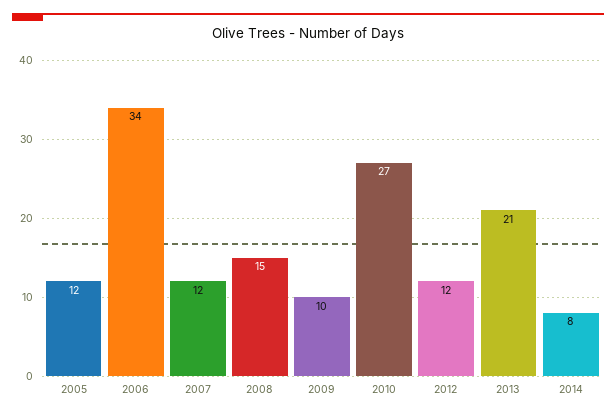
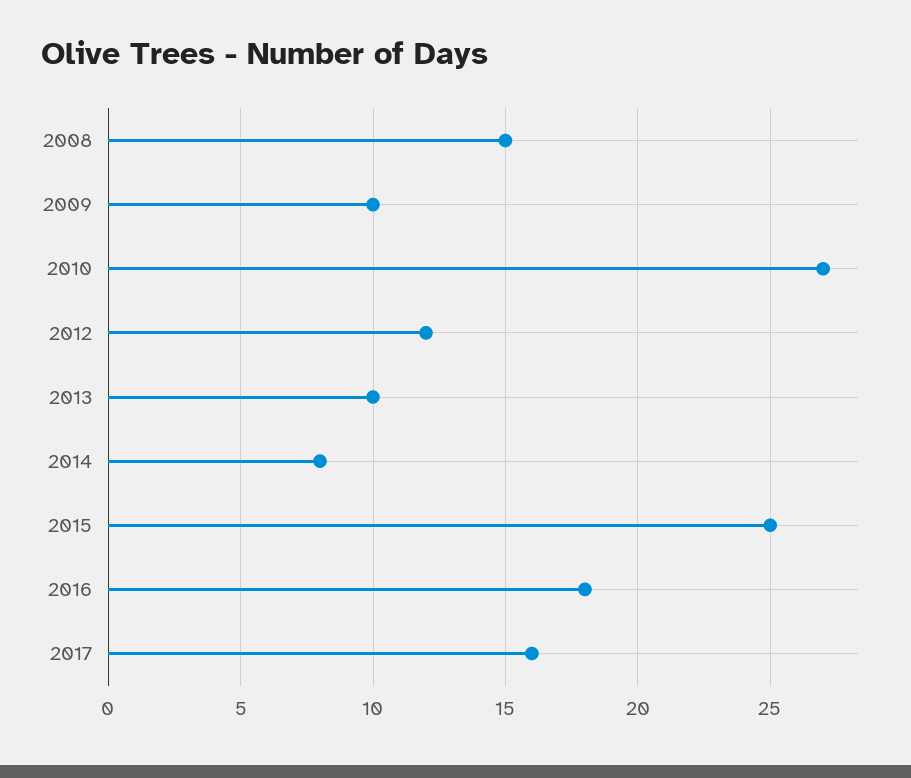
2005: 12 -> none
2006: 34 -> none
2007: 12 -> none
2013: 21 -> 10
2015: none -> 25
2016: none -> 18
2017: none -> 16

